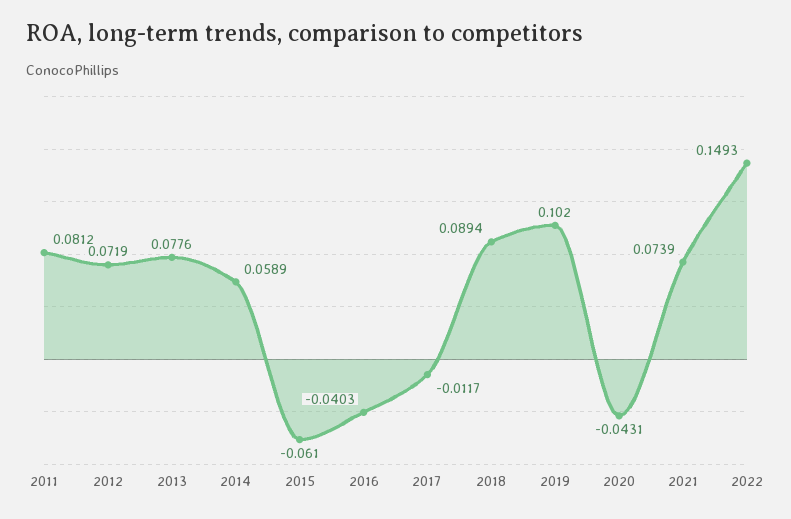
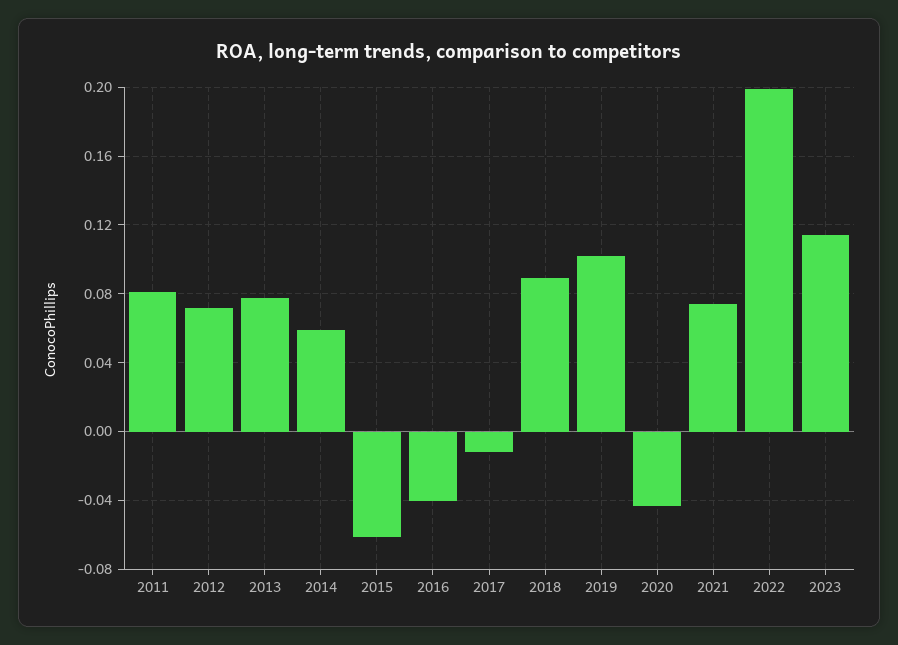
2022: 0.1493 -> 0.2
2023: none -> 0.115

